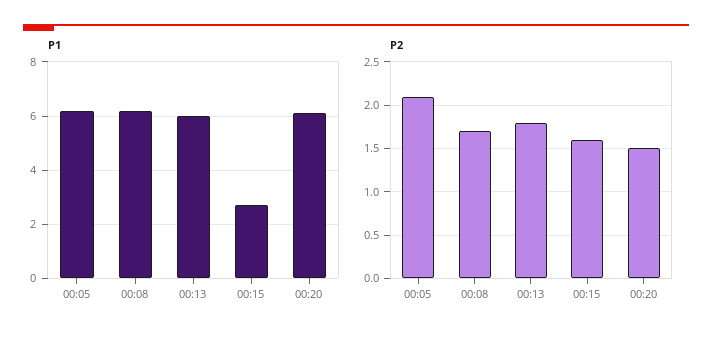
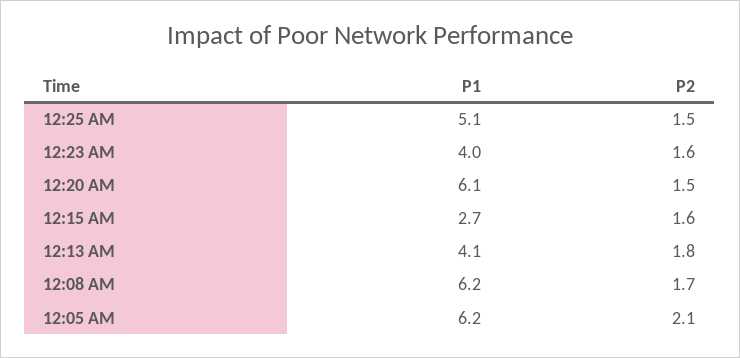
P1, 00:13: 6 -> 4.1
P1, 12:25 AM: none -> 5.1
P2, 12:25 AM: none -> 1.5
P1, 12:23 AM: none -> 4
P2, 12:23 AM: none -> 1.6

